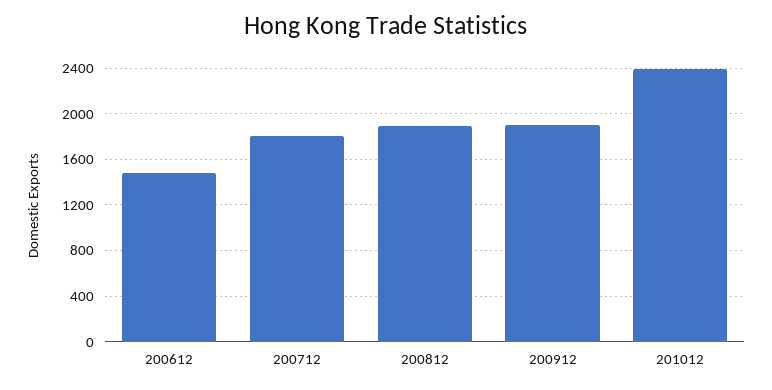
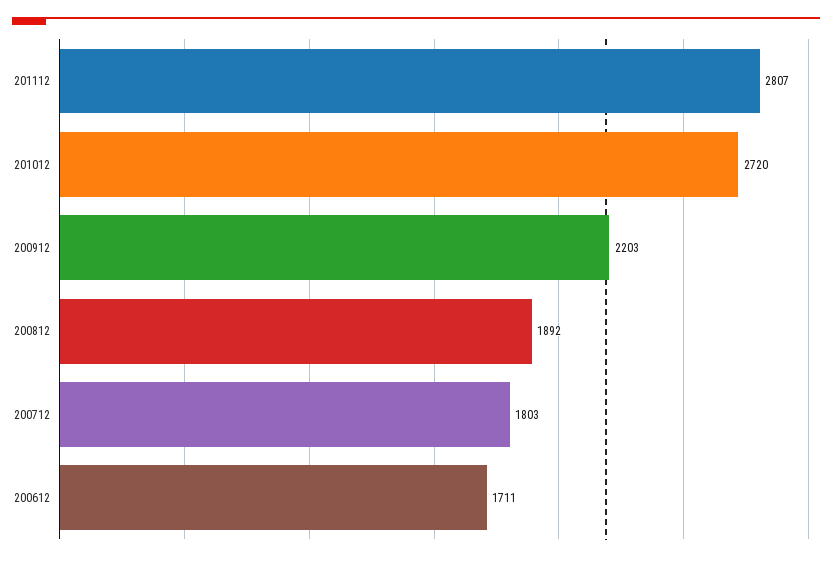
200612: 1500 -> 1711
200912: 1900 -> 2203
201012: 2400 -> 2720
201112: none -> 2807

